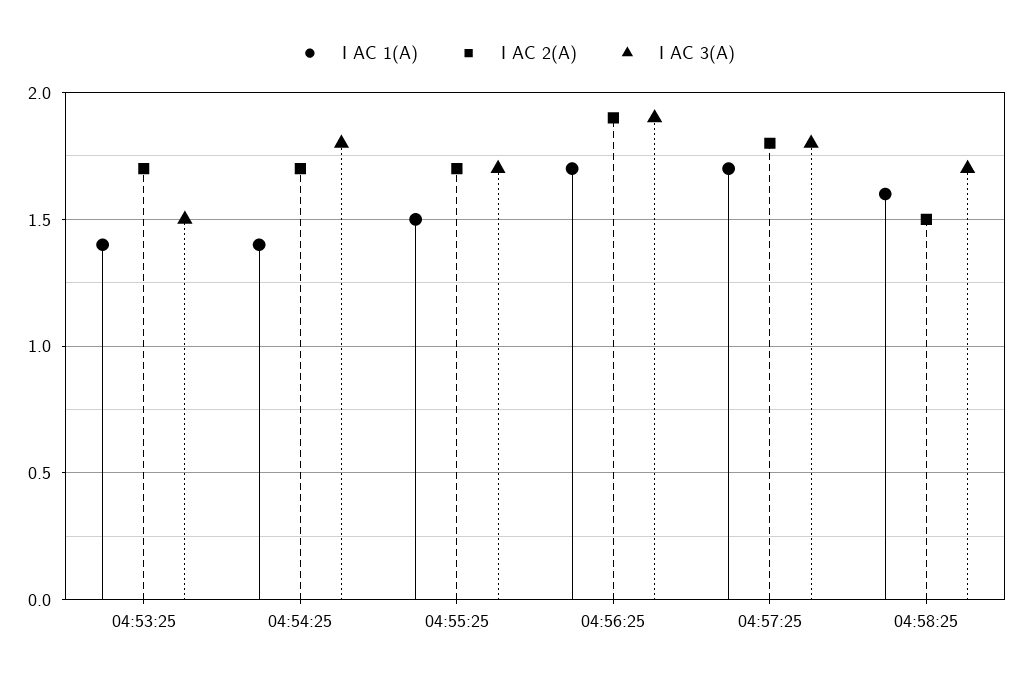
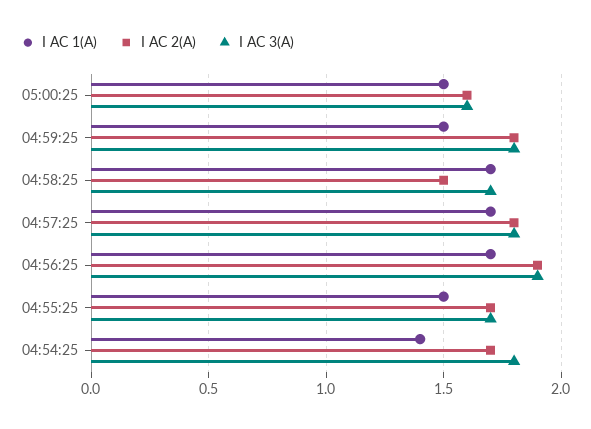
I AC 1(A), 04:53:25: 1.4 -> none
I AC 2(A), 04:53:25: 1.7 -> none
I AC 3(A), 04:53:25: 1.5 -> none
I AC 1(A), 04:58:25: 1.6 -> 1.7
I AC 1(A), 05:00:25: none -> 1.5
I AC 2(A), 05:00:25: none -> 1.6
I AC 3(A), 05:00:25: none -> 1.6
I AC 1(A), 04:59:25: none -> 1.5
I AC 2(A), 04:59:25: none -> 1.8
I AC 3(A), 04:59:25: none -> 1.8

